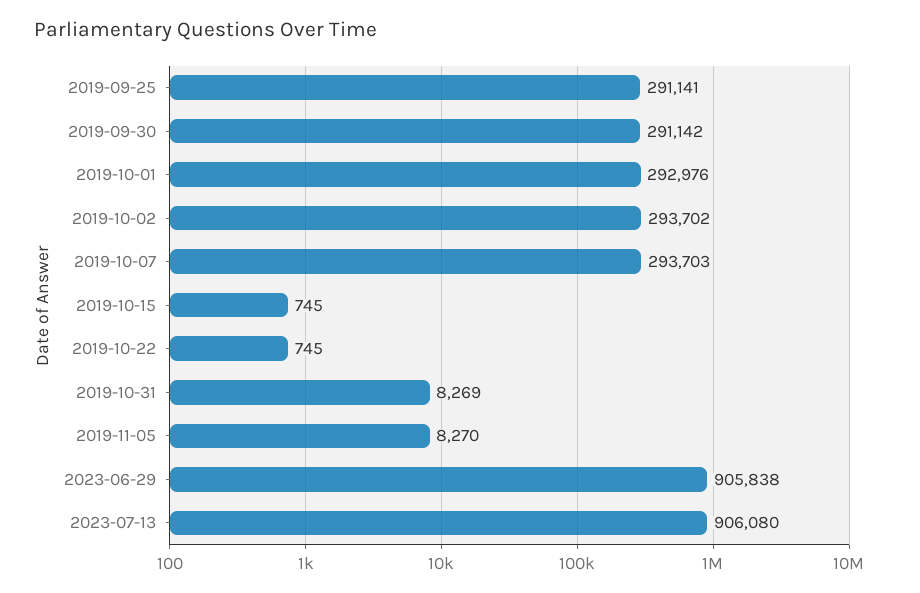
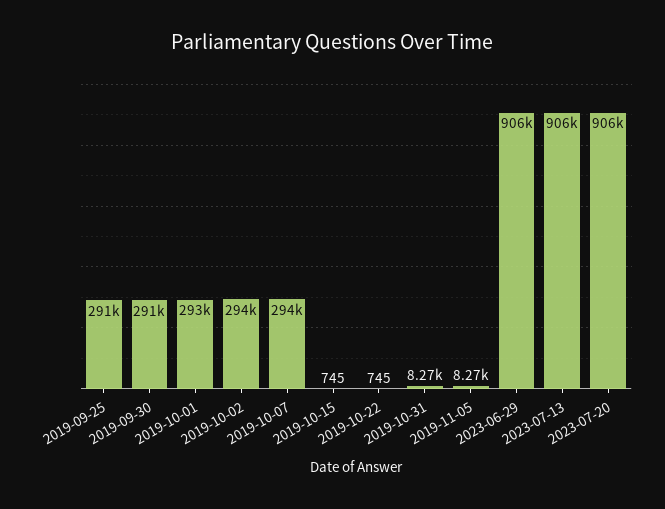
2023-07-20: none -> 906000

